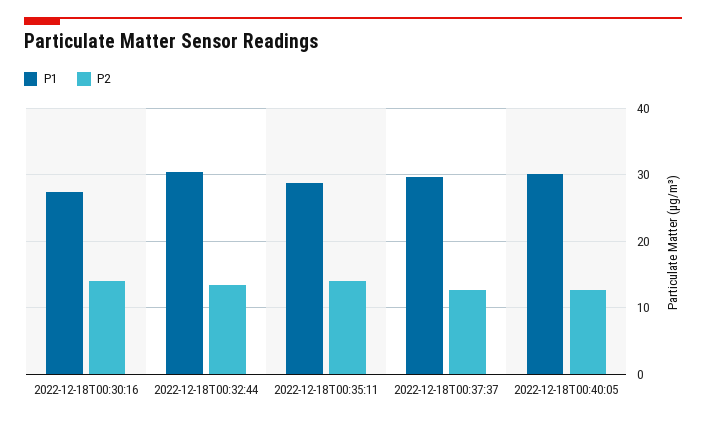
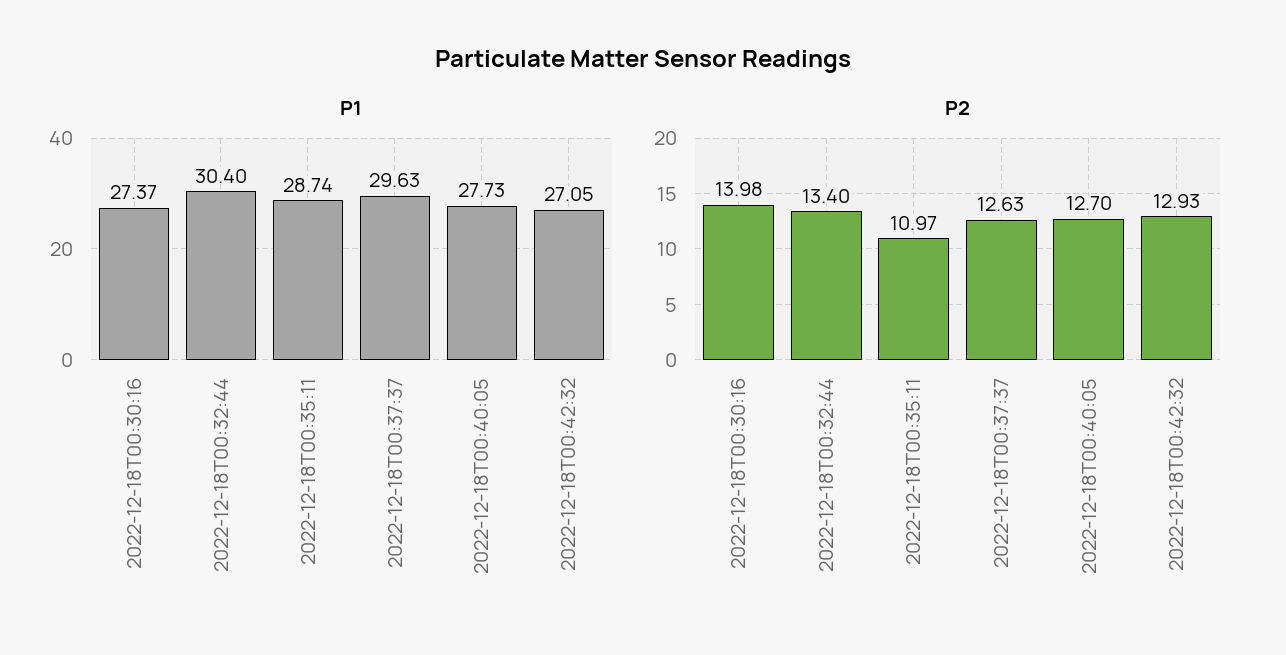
P2, 2022-12-18T00:35:11: 14 -> 10.97
P1, 2022-12-18T00:40:05: 30 -> 27.73
P1, 2022-12-18T00:42:32: none -> 27.05
P2, 2022-12-18T00:42:32: none -> 12.93

